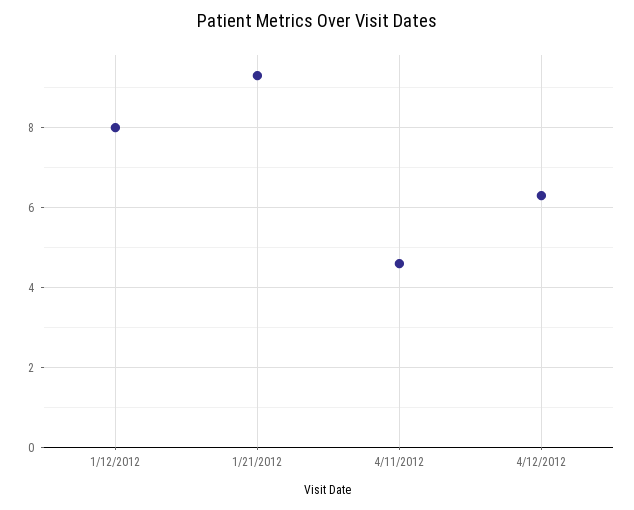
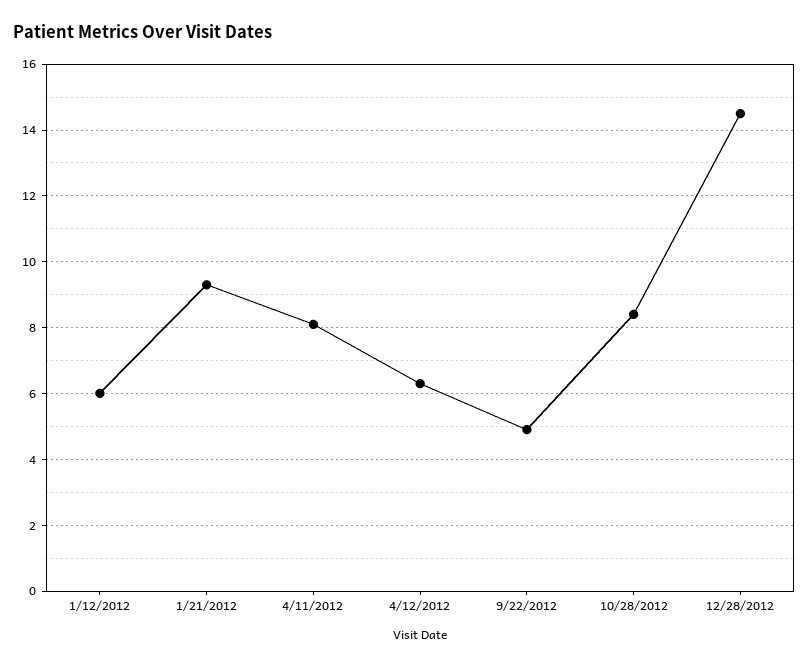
1/12/2012: 8 -> 6
4/11/2012: 4.5 -> 8
9/22/2012: none -> 5
10/28/2012: none -> 8.5
12/28/2012: none -> 14.5

